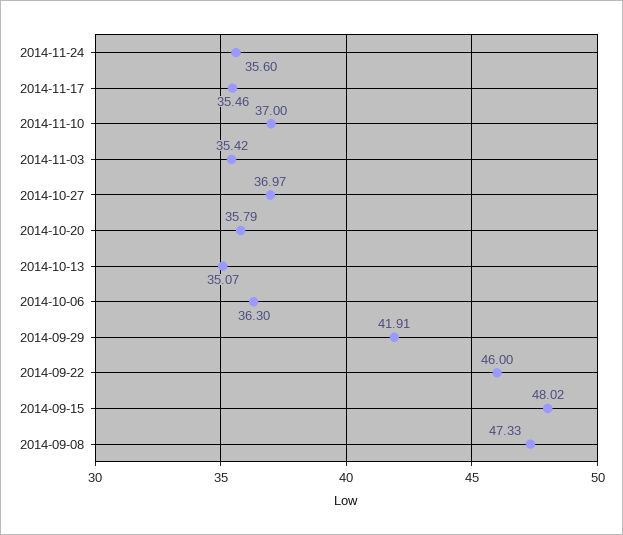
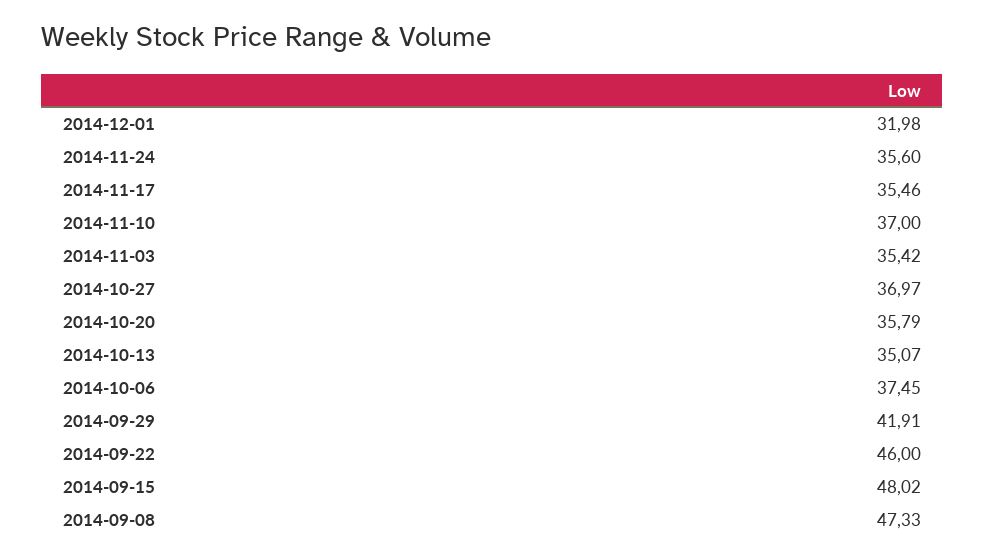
2014-10-06: 36.3 -> 37.45
2014-12-01: none -> 31.98

